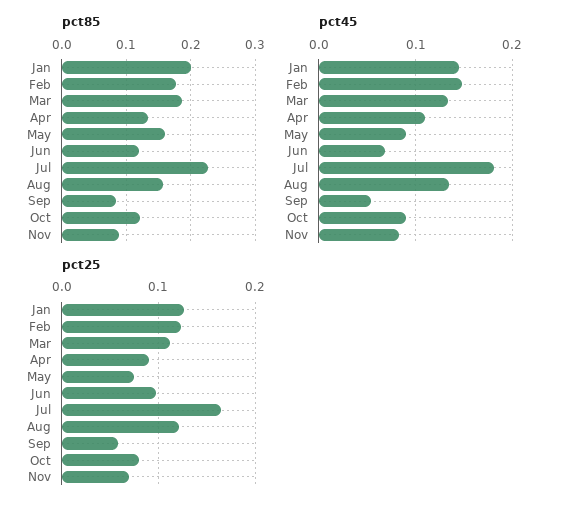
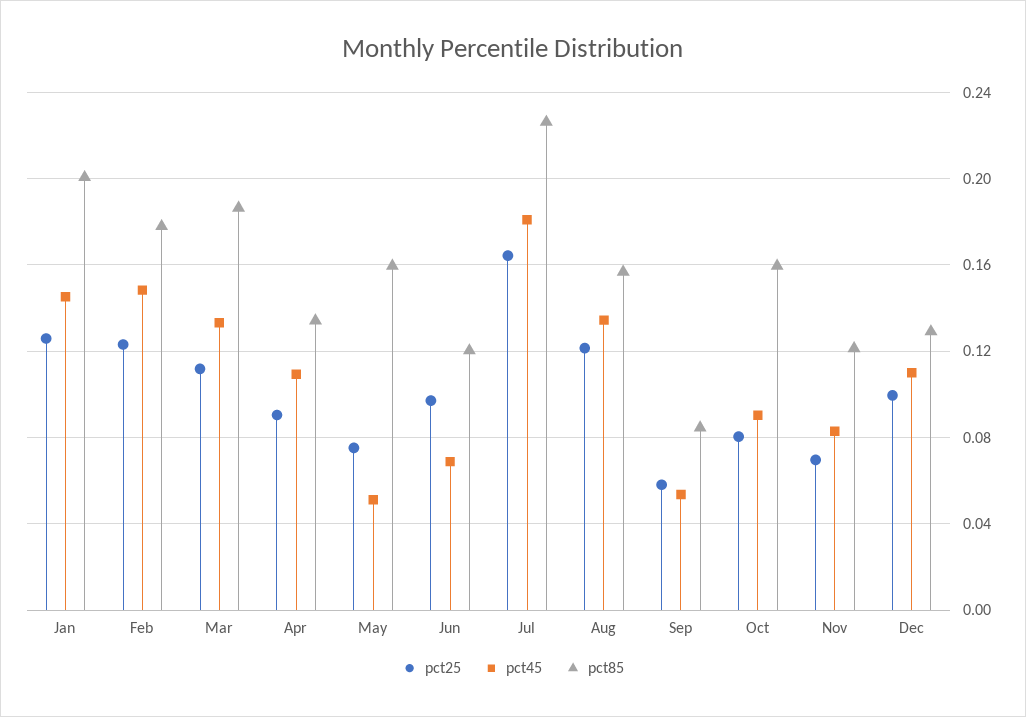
pct85, Oct: 0.12 -> 0.16
pct85, Nov: 0.09 -> 0.12
pct45, May: 0.09 -> 0.05
pct25, Dec: none -> 0.1
pct45, Dec: none -> 0.11
pct85, Dec: none -> 0.13

